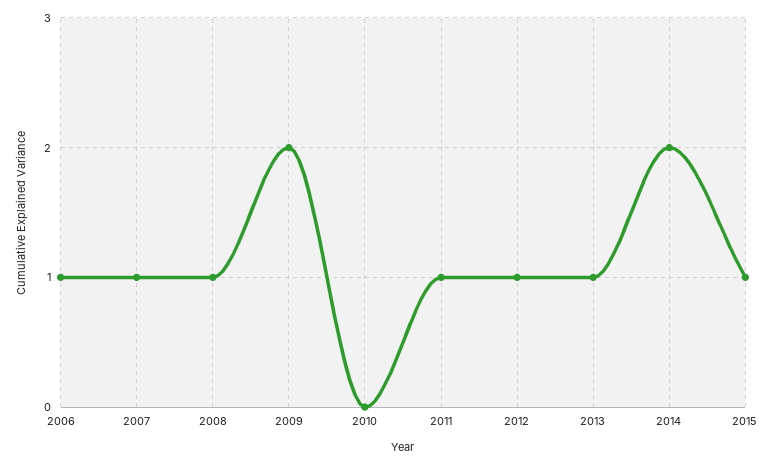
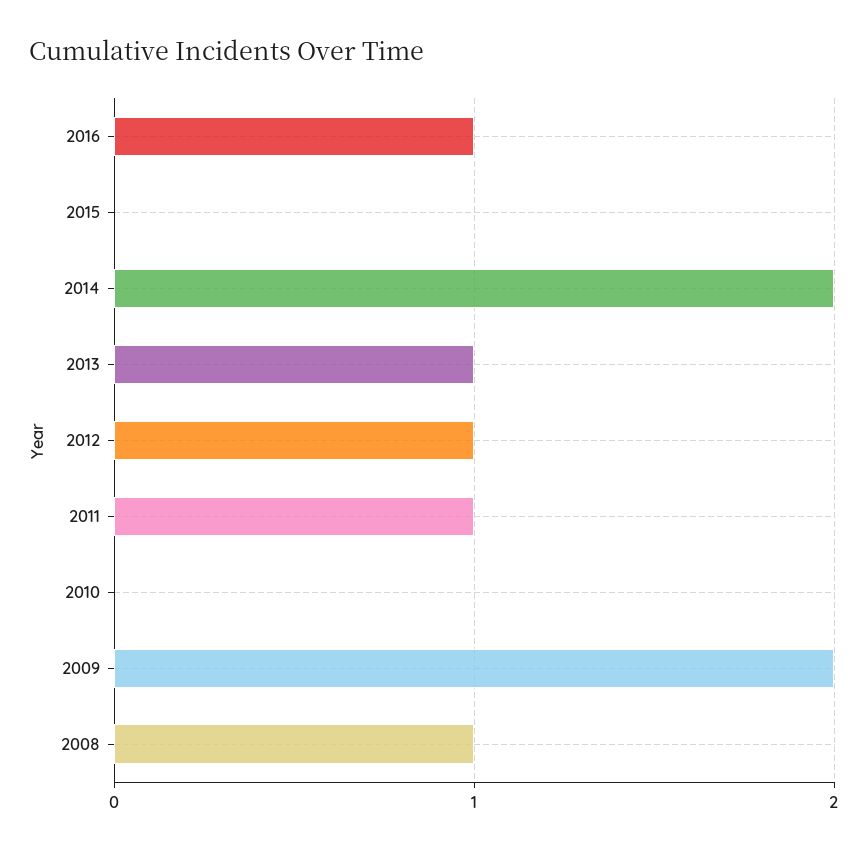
2006: 1 -> none
2007: 1 -> none
2015: 1 -> 0
2016: none -> 1

